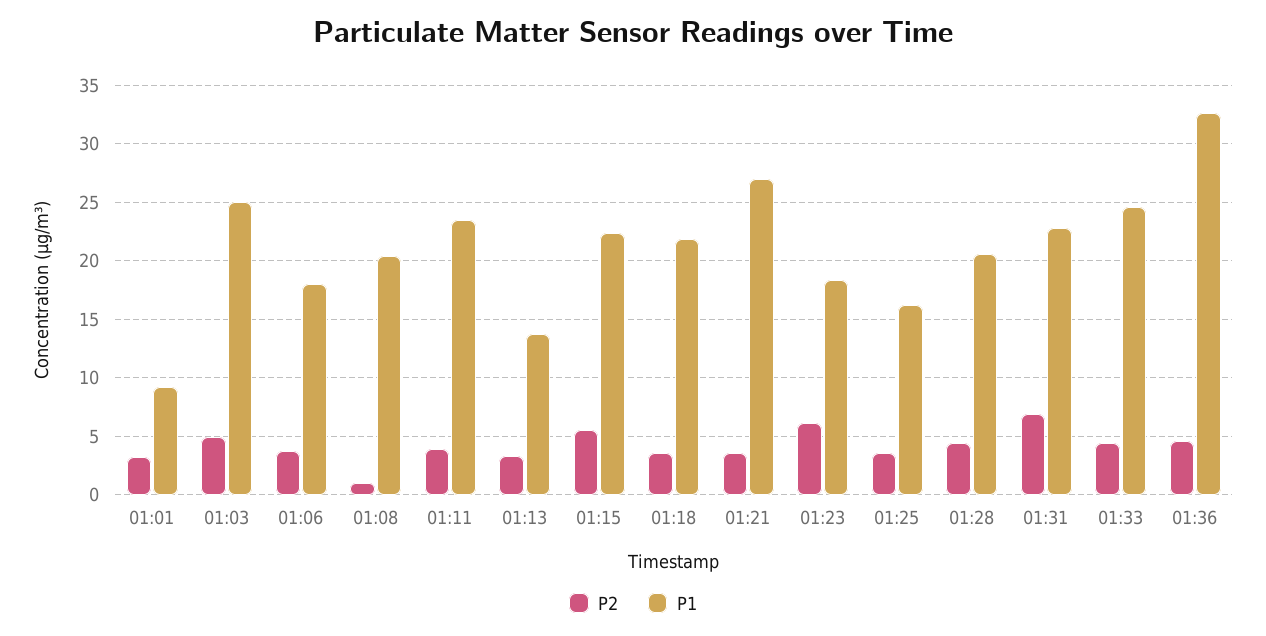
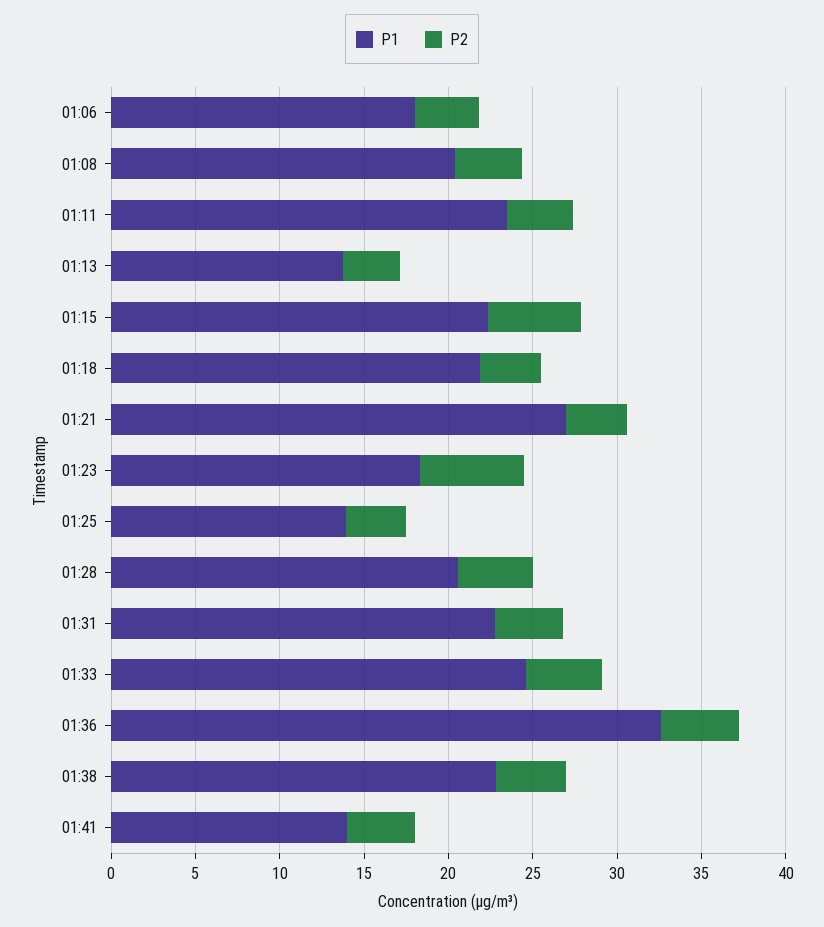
P2, 01:01: 3 -> none
P1, 01:01: 9 -> none
P2, 01:03: 5 -> none
P1, 01:03: 25 -> none
P2, 01:08: 1 -> 4
P1, 01:25: 16 -> 14
P2, 01:31: 7 -> 4
P1, 01:38: none -> 23
P2, 01:38: none -> 4
P1, 01:41: none -> 14
P2, 01:41: none -> 4

